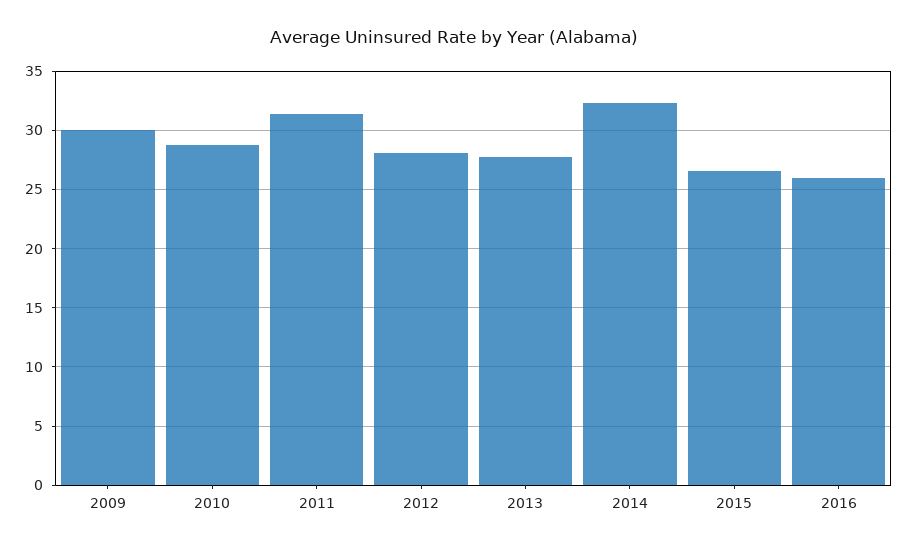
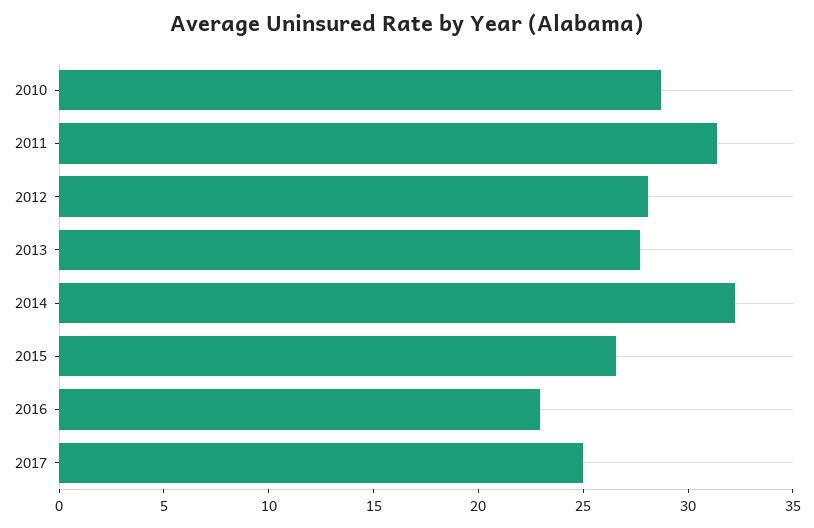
2009: 30 -> none
2016: 26 -> 23
2017: none -> 25

